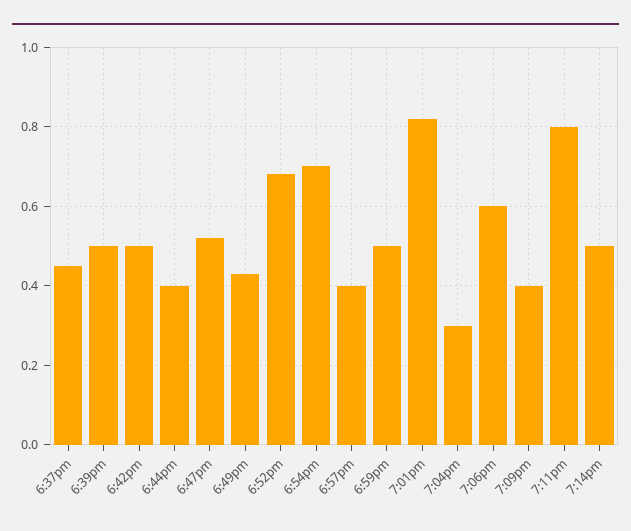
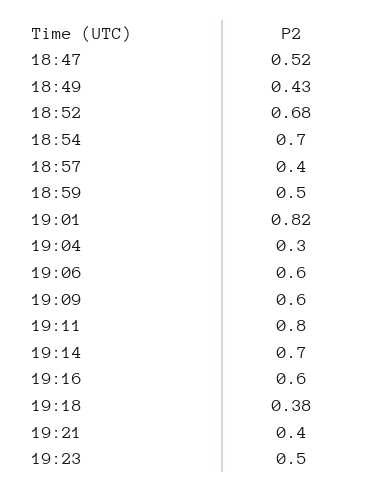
6:37pm: 0.45 -> none
6:39pm: 0.5 -> none
6:42pm: 0.5 -> none
6:44pm: 0.4 -> none
7:09pm: 0.4 -> 0.6
7:14pm: 0.5 -> 0.7
19:16: none -> 0.6
19:18: none -> 0.38
19:21: none -> 0.4
19:23: none -> 0.5

